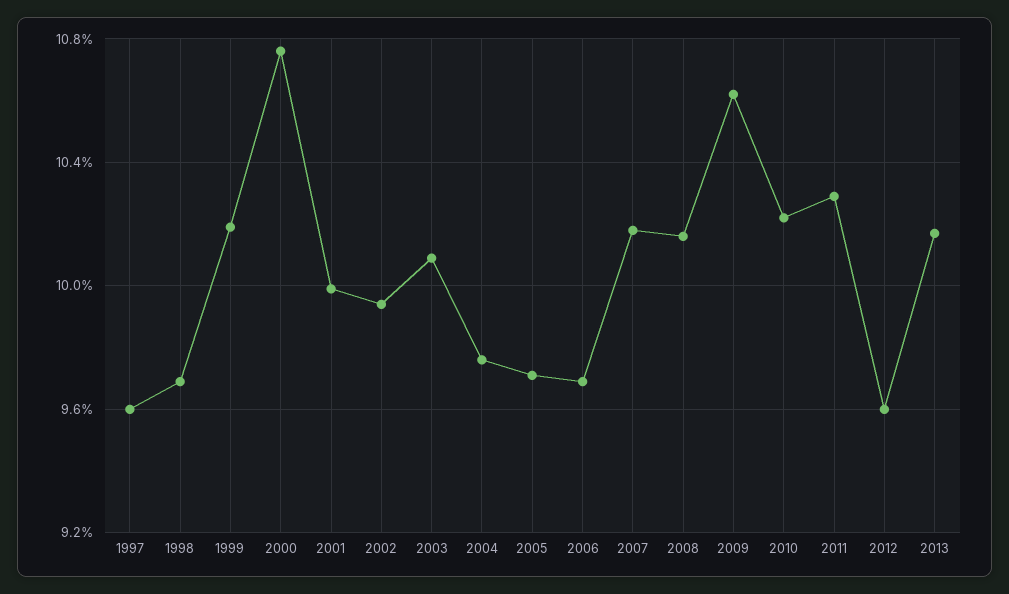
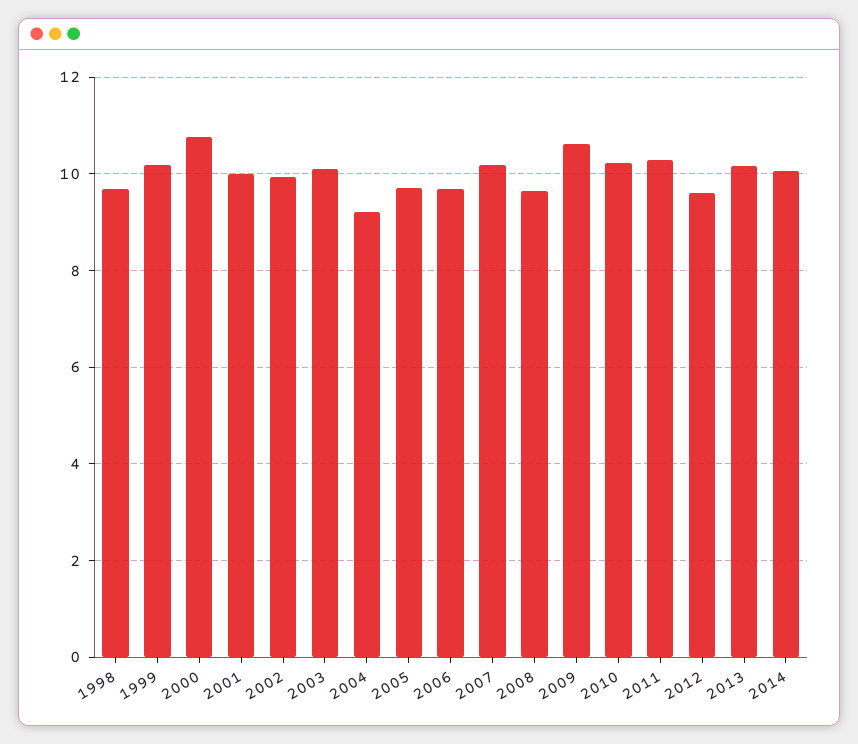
1997: 9.6 -> none
2004: 9.75 -> 9.2
2008: 10.15 -> 9.6
2014: none -> 10

